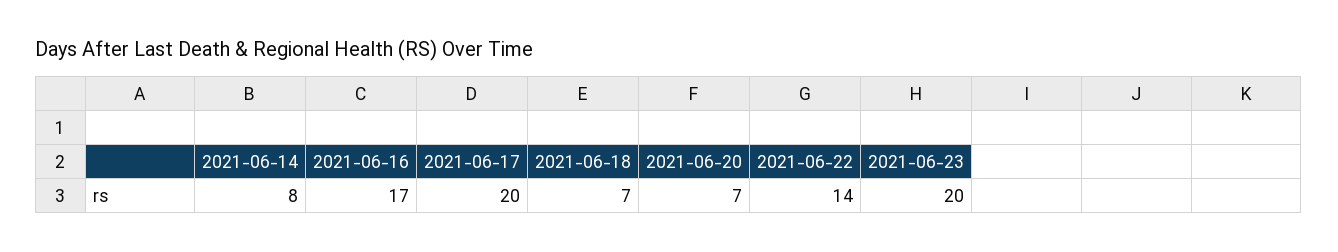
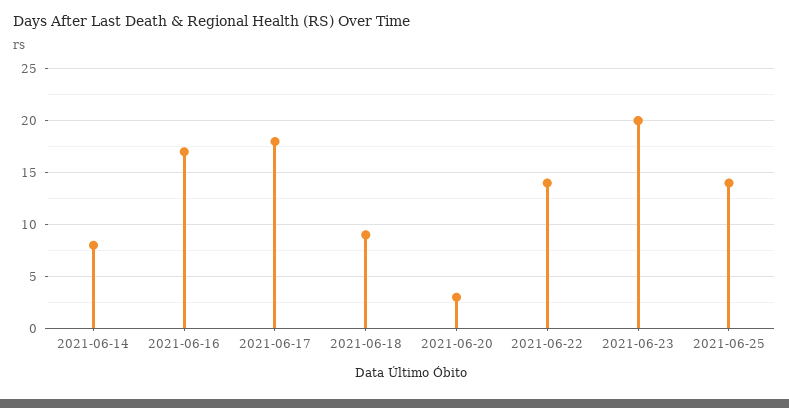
2021-06-17: 20 -> 18
2021-06-18: 7 -> 9
2021-06-20: 7 -> 3
2021-06-25: none -> 14

